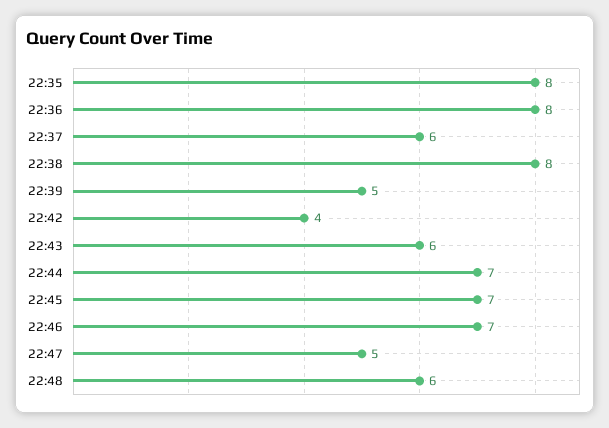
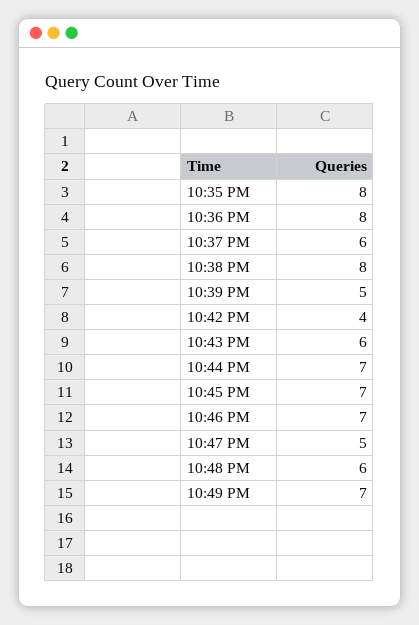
10:49 PM: none -> 7

